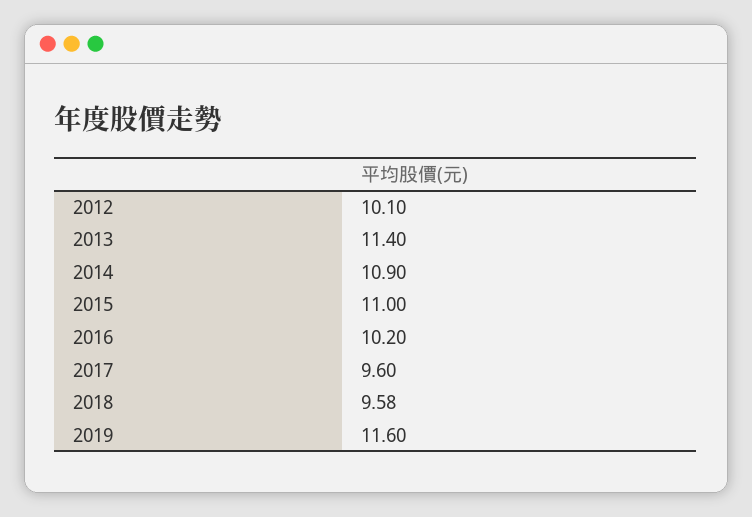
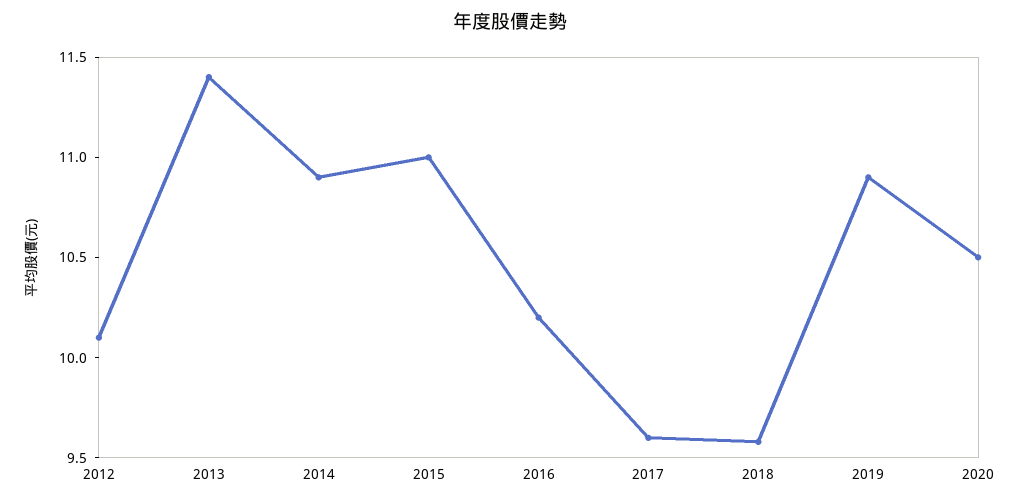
2019: 11.6 -> 10.9
2020: none -> 10.5

